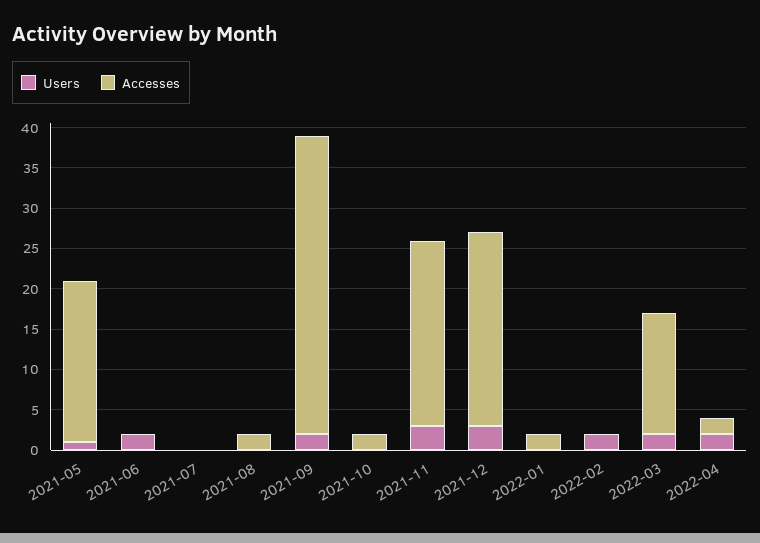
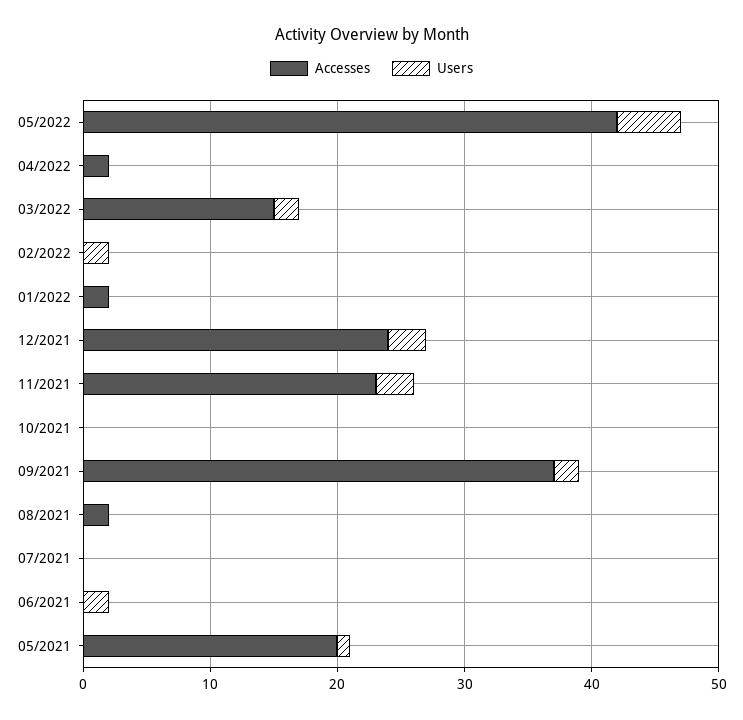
Accesses, 2021-10: 2 -> 0
Users, 2022-04: 2 -> 0
Accesses, 05/2022: none -> 42
Users, 05/2022: none -> 5

